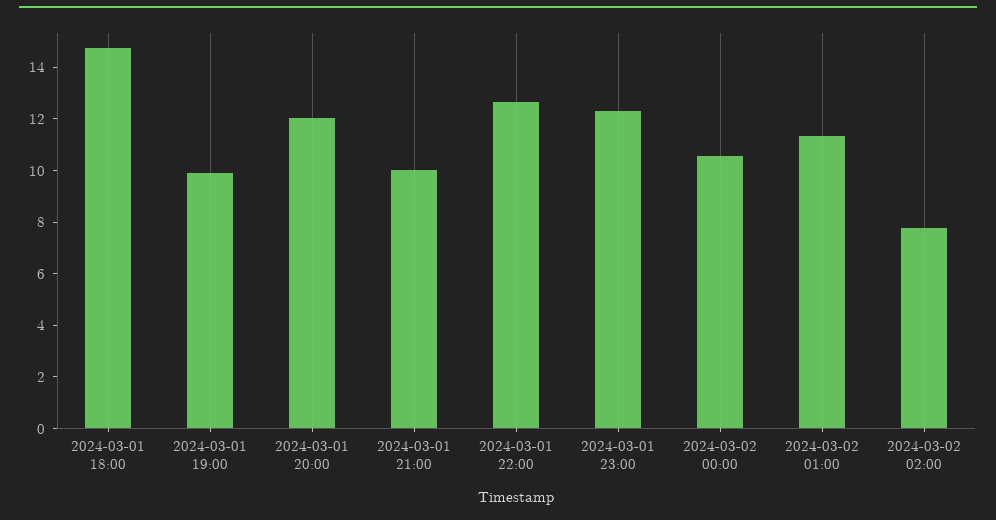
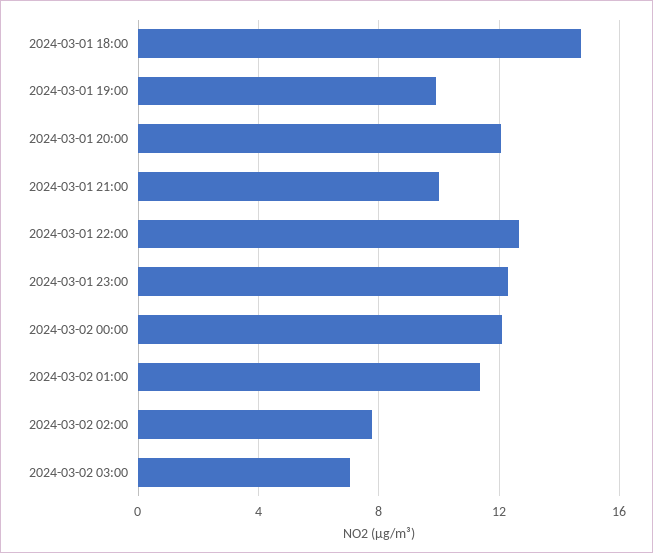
2024-03-02 00:00: 10.5 -> 12
2024-03-02 03:00: none -> 7

